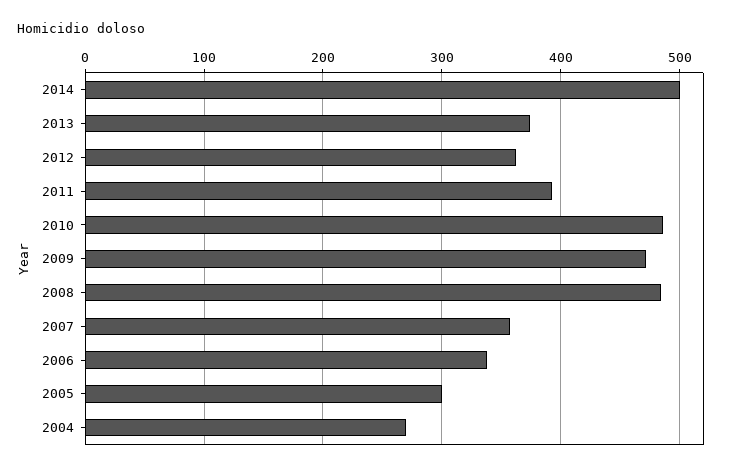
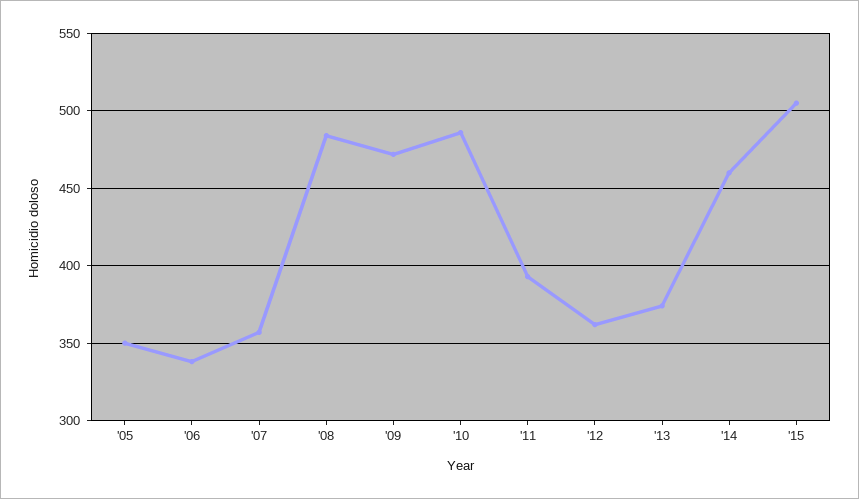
2014: 500 -> 460
2005: 300 -> 350
2004: 270 -> none
'15: none -> 505

